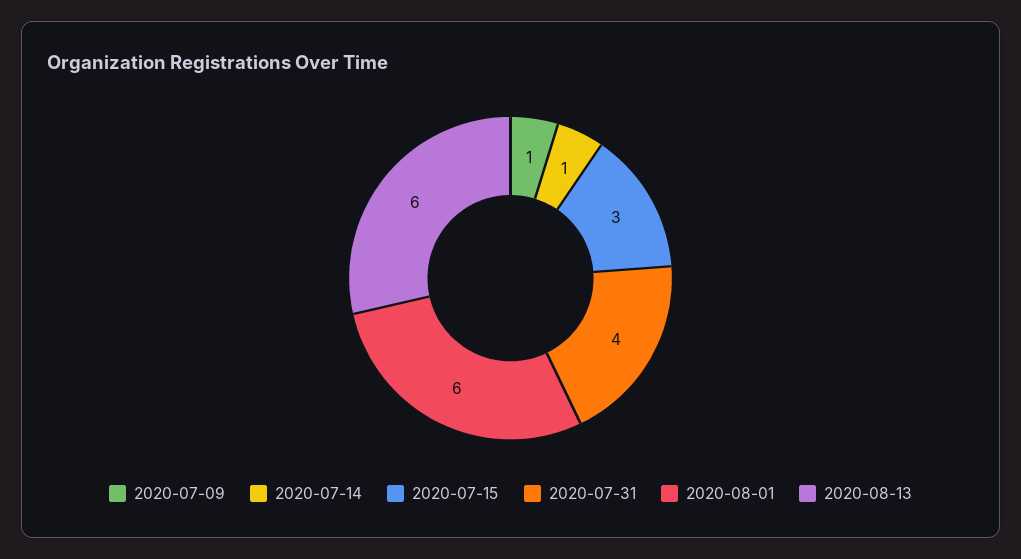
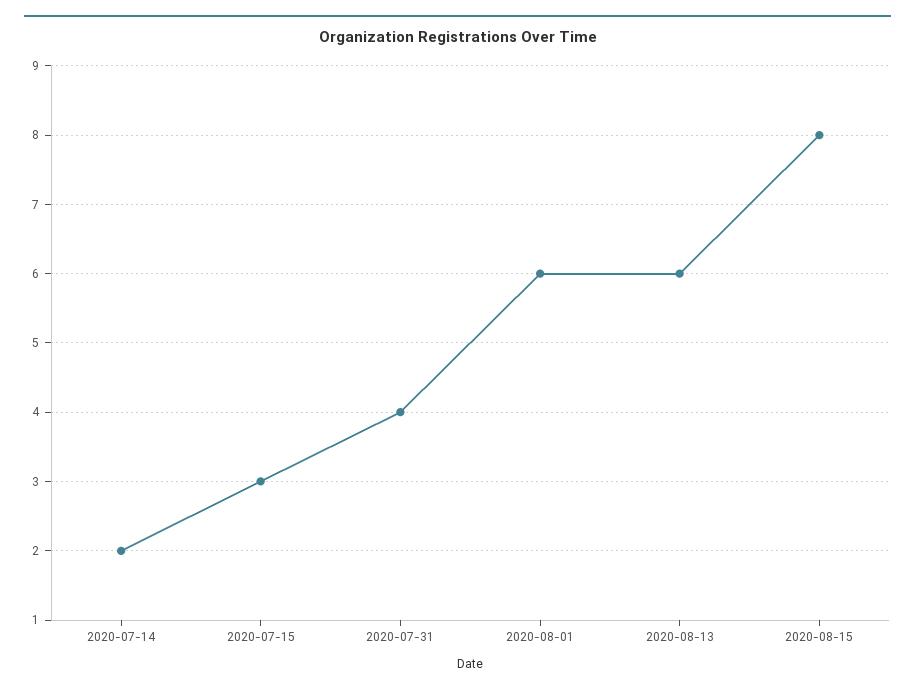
2020-07-09: 1 -> none
2020-07-14: 1 -> 2
2020-08-15: none -> 8

